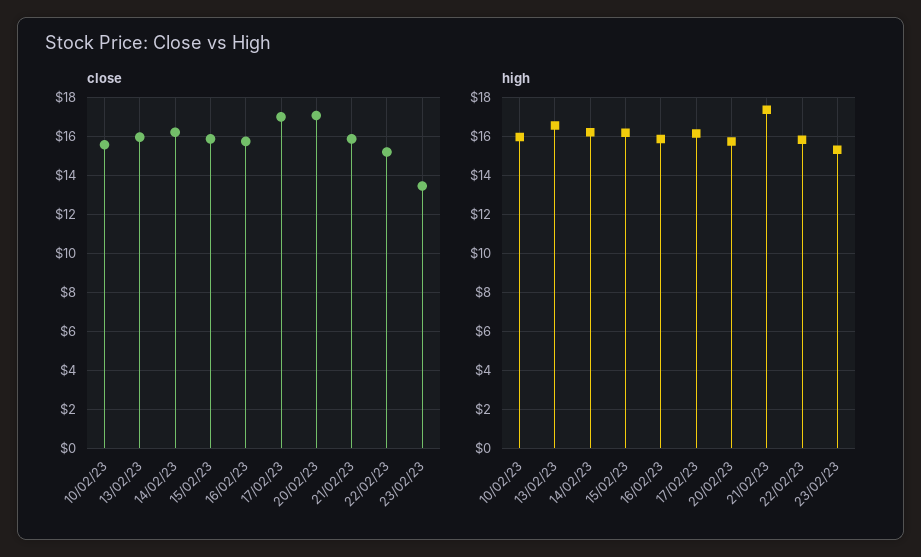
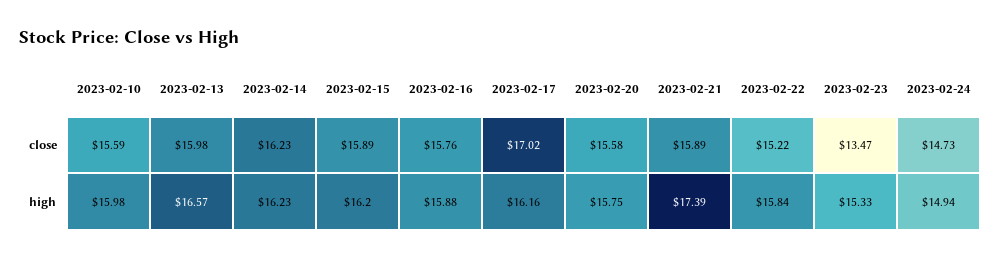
close, 20/02/23: 17 -> 15.58
close, 2023-02-24: none -> 14.73
high, 2023-02-24: none -> 14.94

